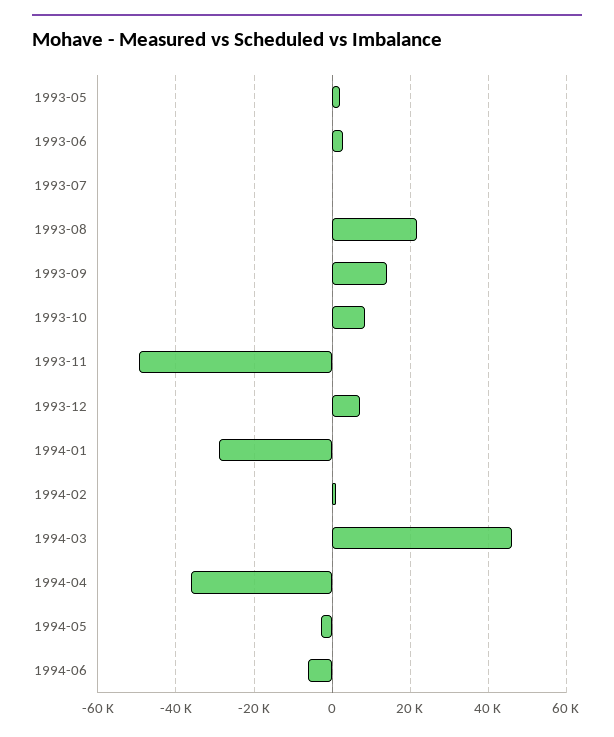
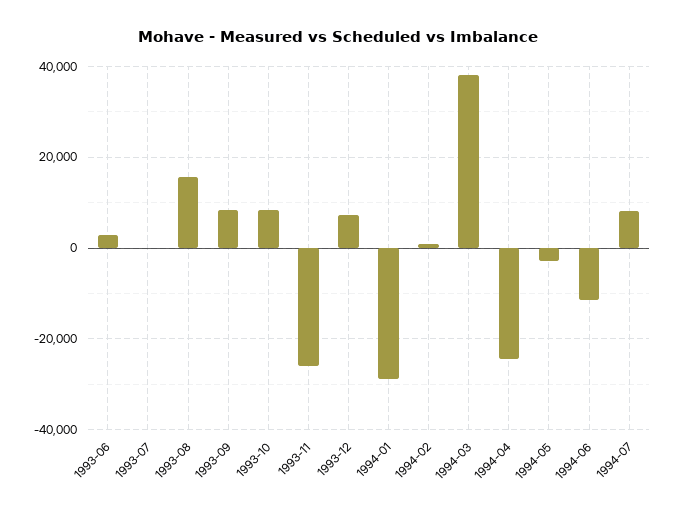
1993-05: 2000 -> none
1993-08: 22000 -> 16000
1993-09: 14000 -> 8000
1993-11: -50000 -> -26000
1994-03: 46000 -> 38000
1994-04: -36000 -> -24000
1994-06: -6000 -> -12000
1994-07: none -> 8000

